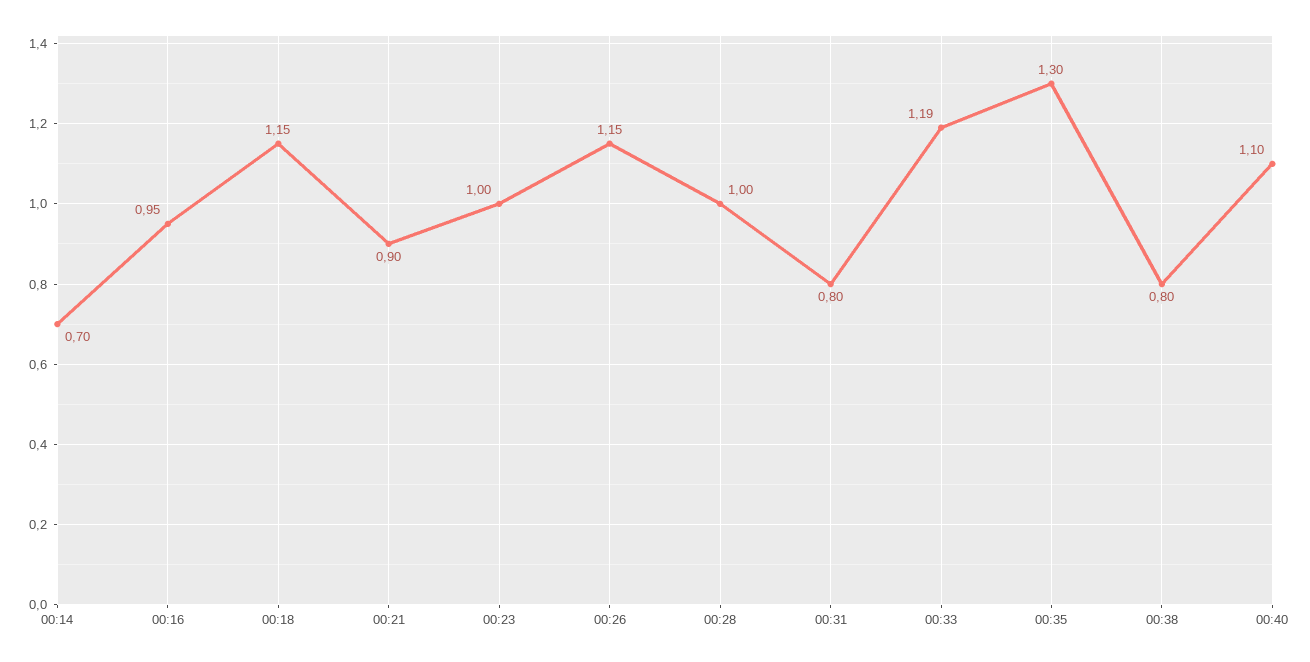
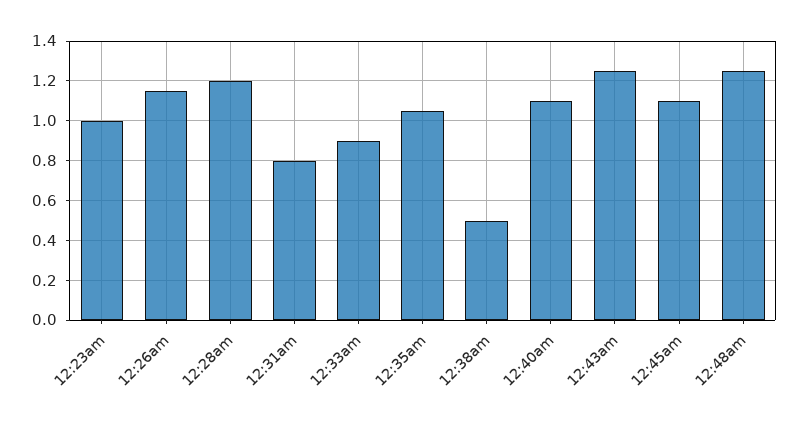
00:14: 0.7 -> none
00:16: 0.95 -> none
00:18: 1.15 -> none
00:21: 0.9 -> none
00:28: 1 -> 1.2
00:33: 1.19 -> 0.9
00:35: 1.3 -> 1.05
00:38: 0.8 -> 0.5
12:43am: none -> 1.25
12:45am: none -> 1.1
12:48am: none -> 1.25

